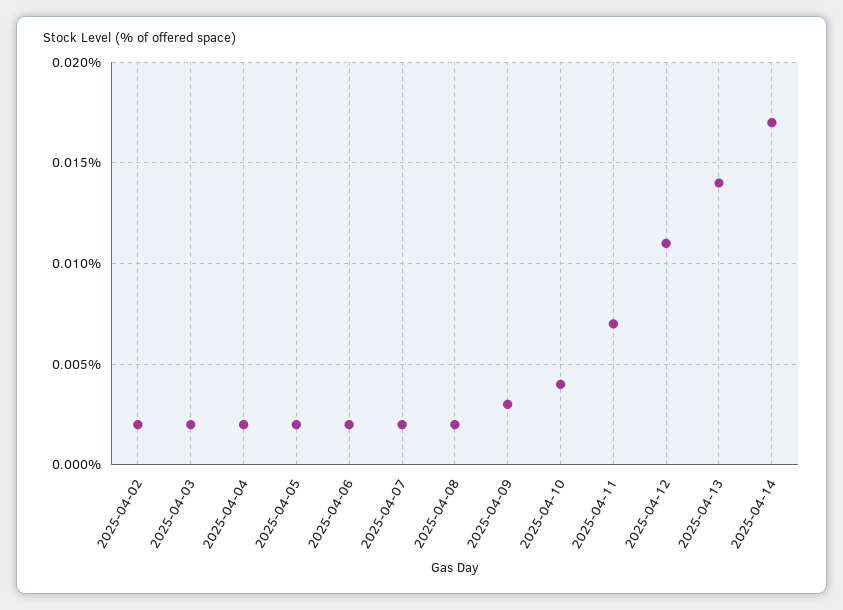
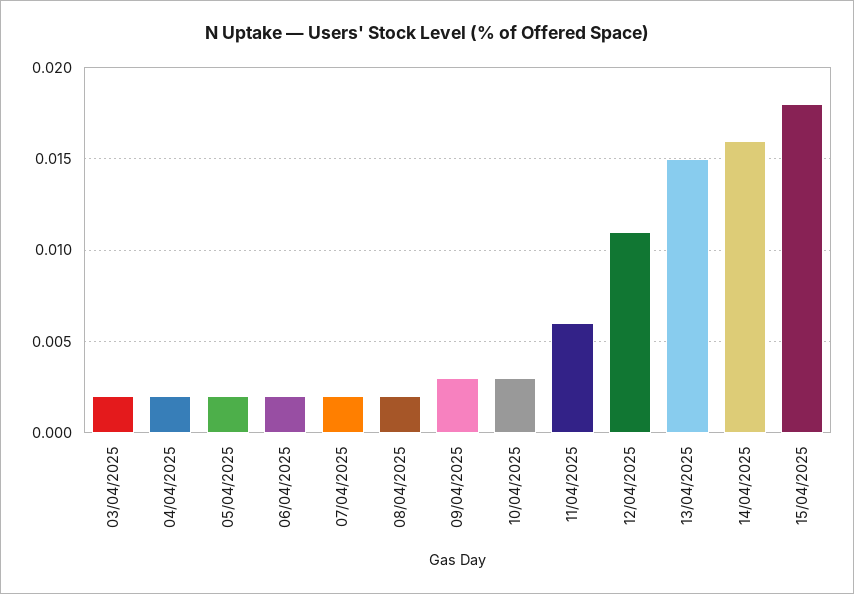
2025-04-02: 0.002 -> none
2025-04-10: 0.004 -> 0.003
2025-04-11: 0.007 -> 0.006
2025-04-13: 0.014 -> 0.015
2025-04-14: 0.017 -> 0.016
15/04/2025: none -> 0.018

